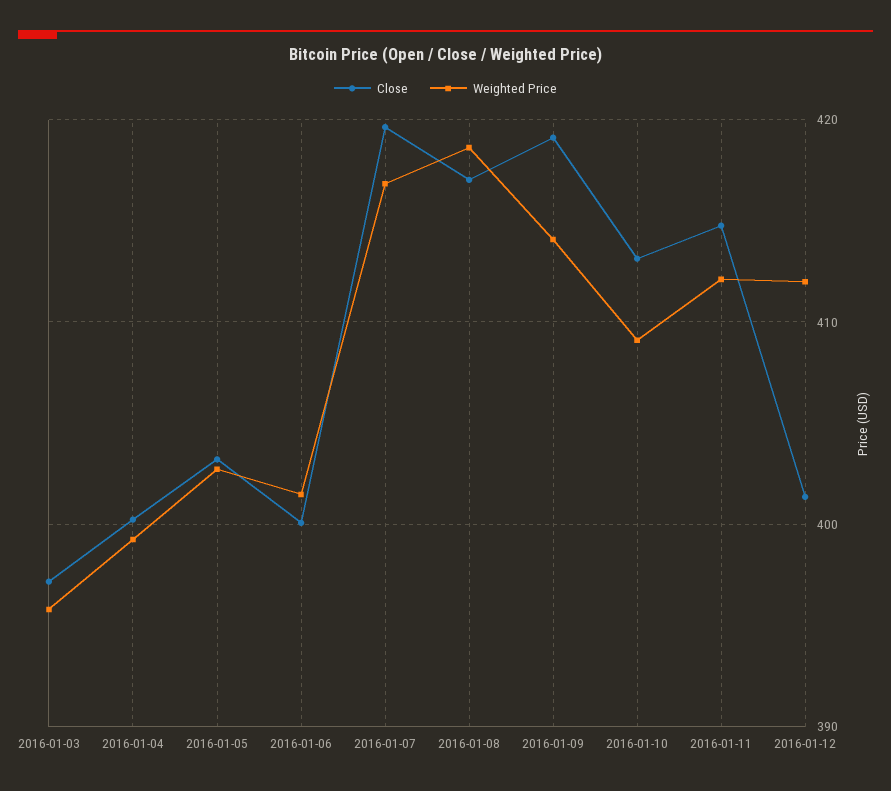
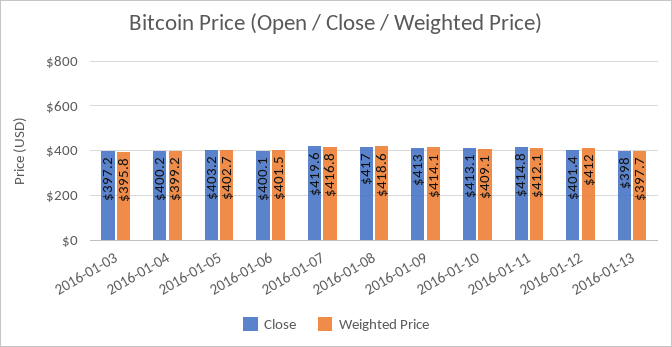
Close, 2016-01-09: 419 -> 413
Close, 2016-01-13: none -> 398
Weighted Price, 2016-01-13: none -> 397.7

